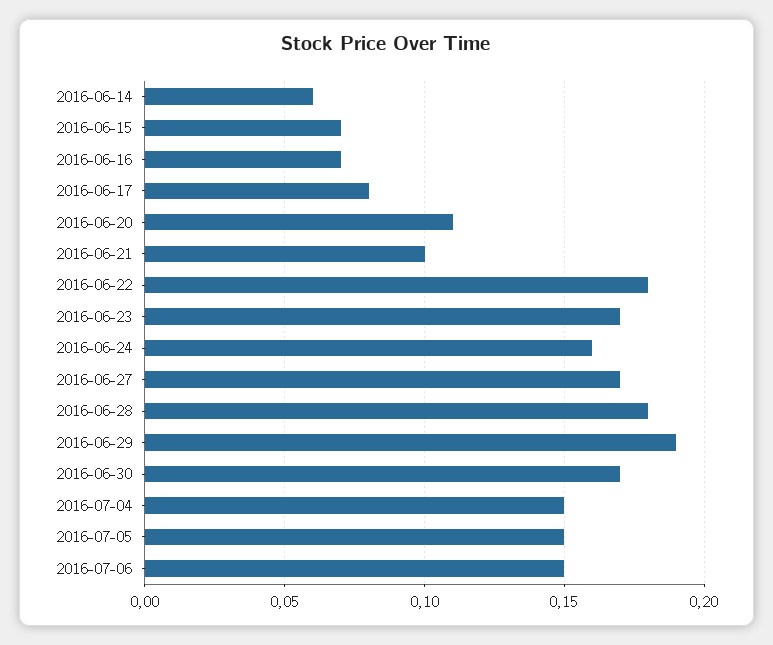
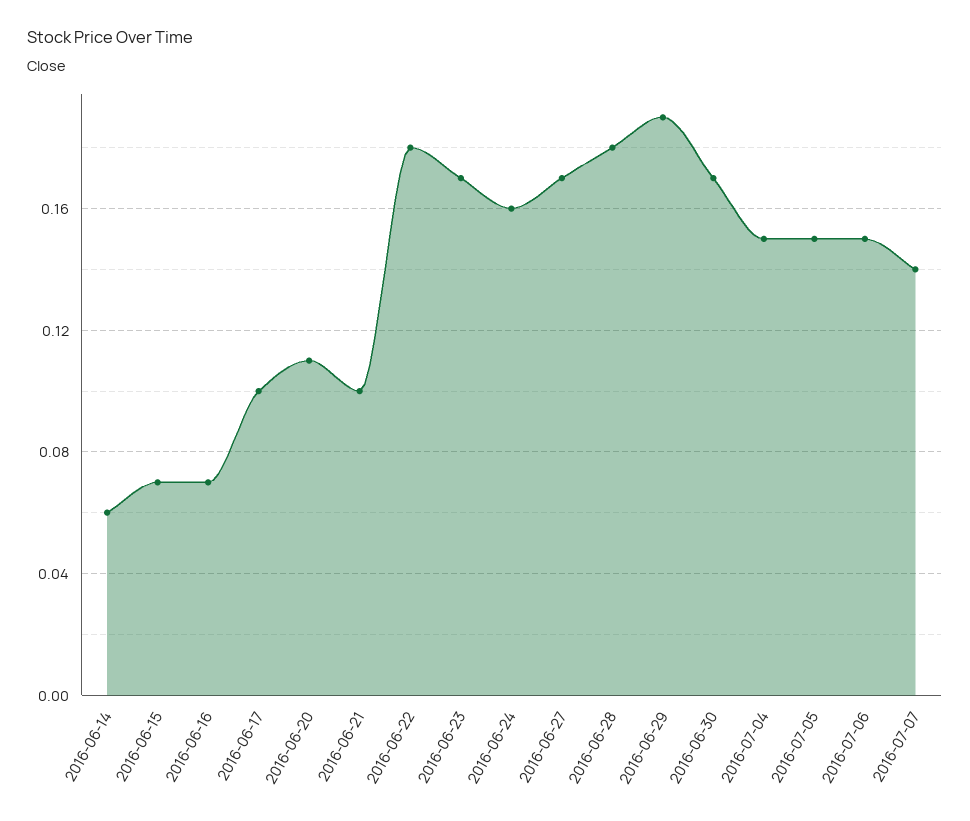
2016-06-17: 0.08 -> 0.1
2016-07-07: none -> 0.14

